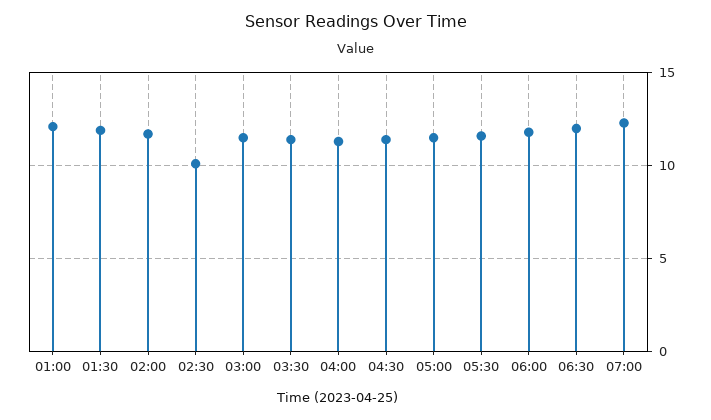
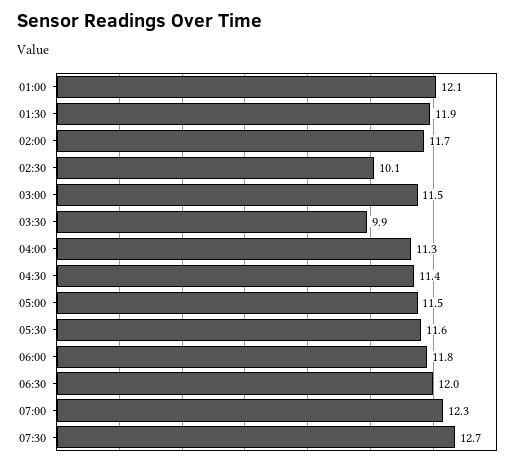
03:30: 11.5 -> 9.9
07:30: none -> 12.7

